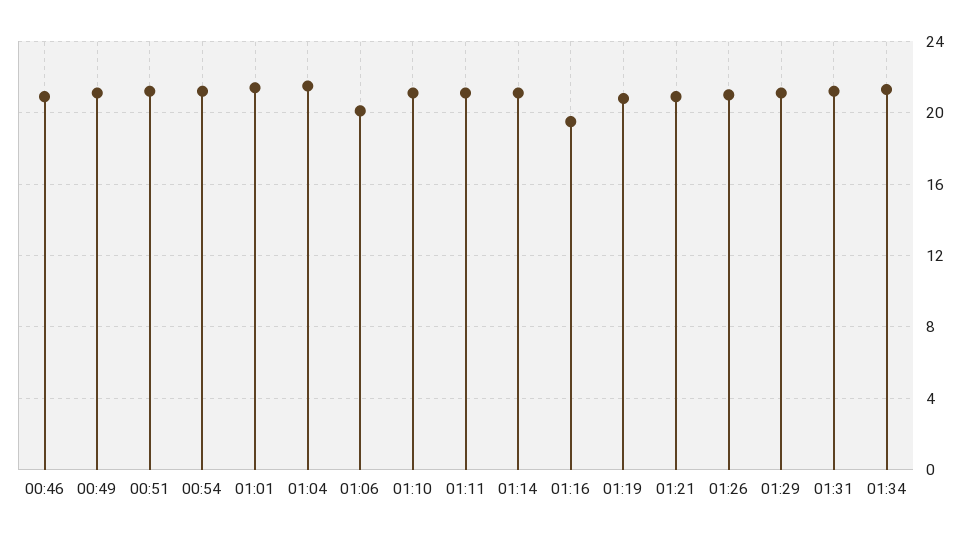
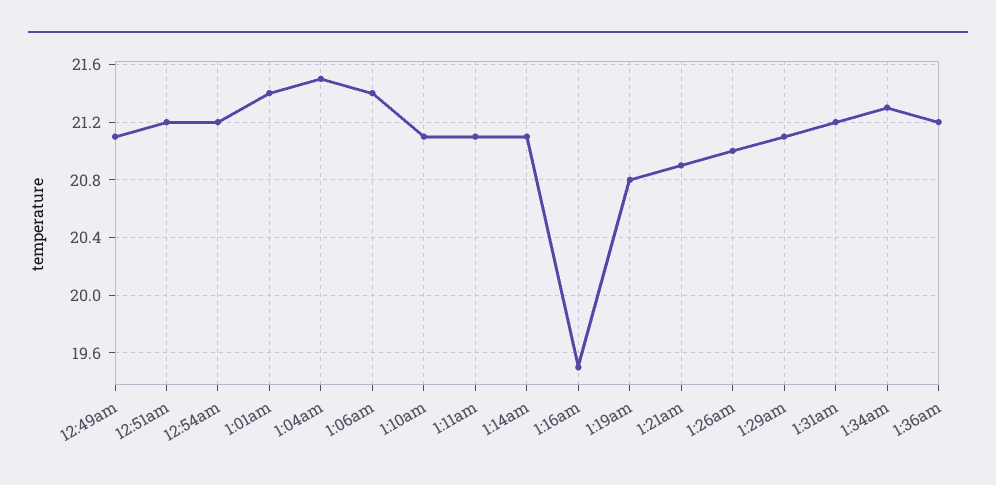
00:46: 21 -> none
01:06: 20 -> 21.4
1:36am: none -> 21.2

